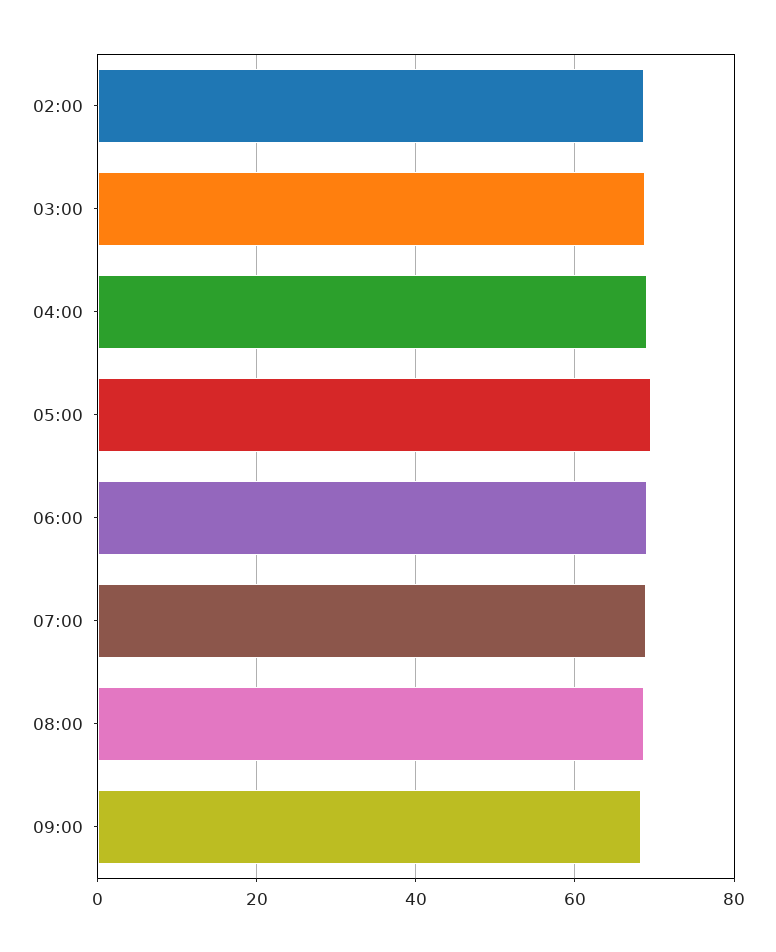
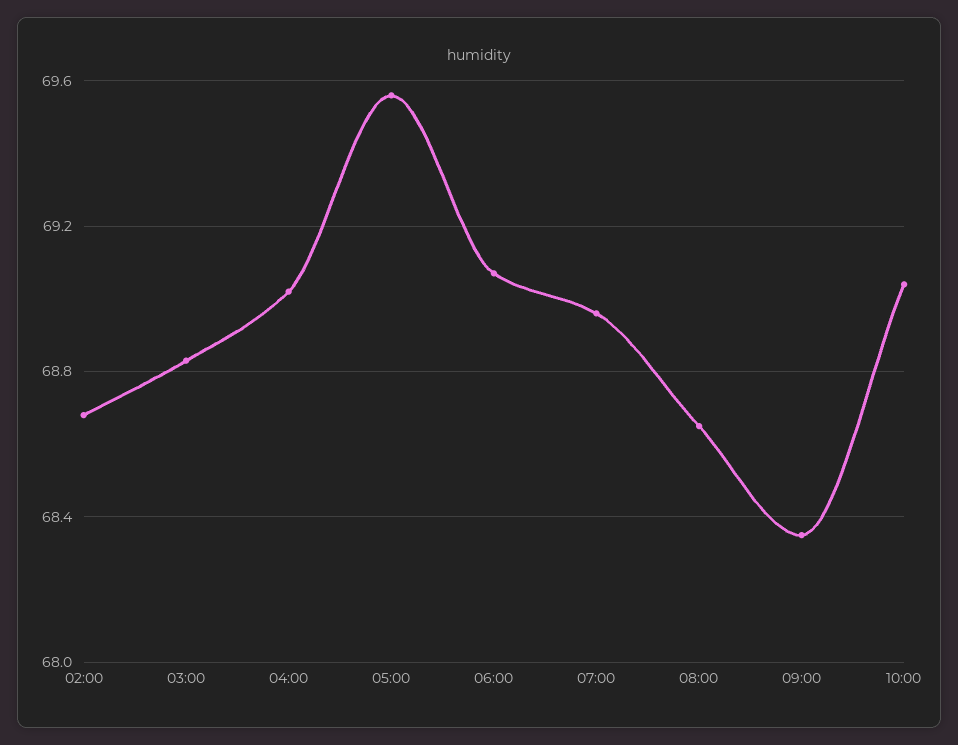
10:00: none -> 69.05

